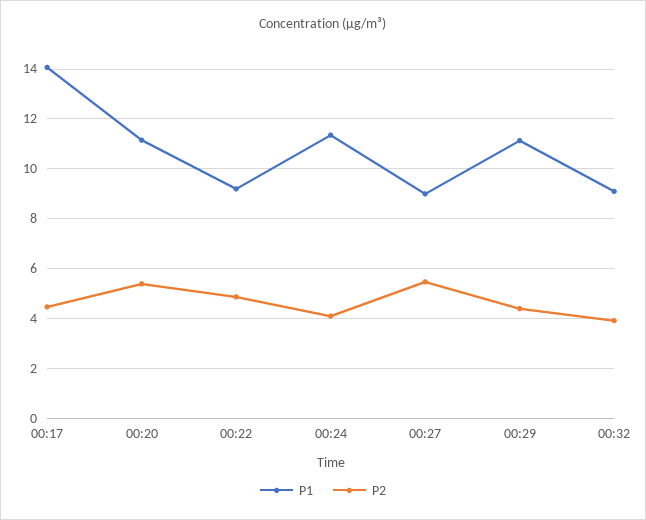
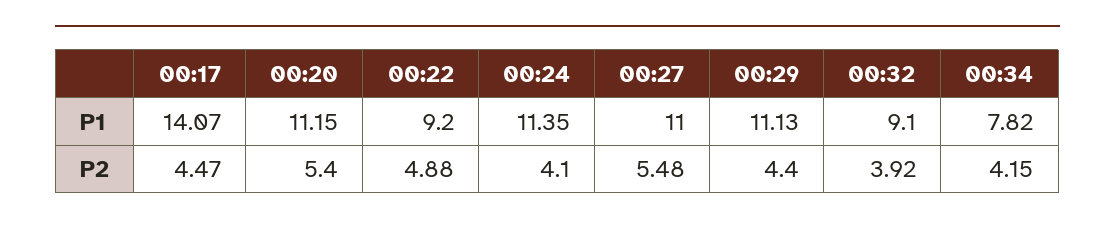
P1, 00:27: 9 -> 11
P1, 00:34: none -> 7.82
P2, 00:34: none -> 4.15

